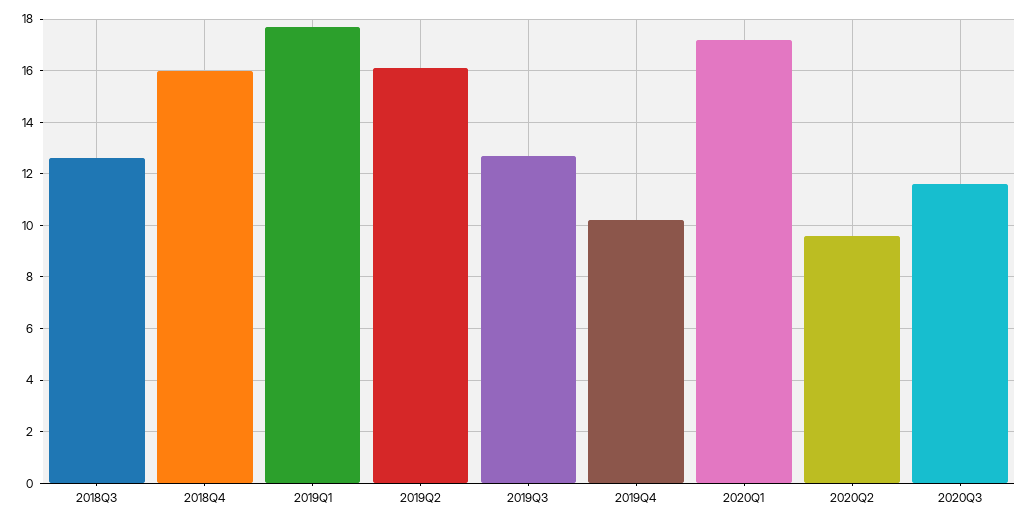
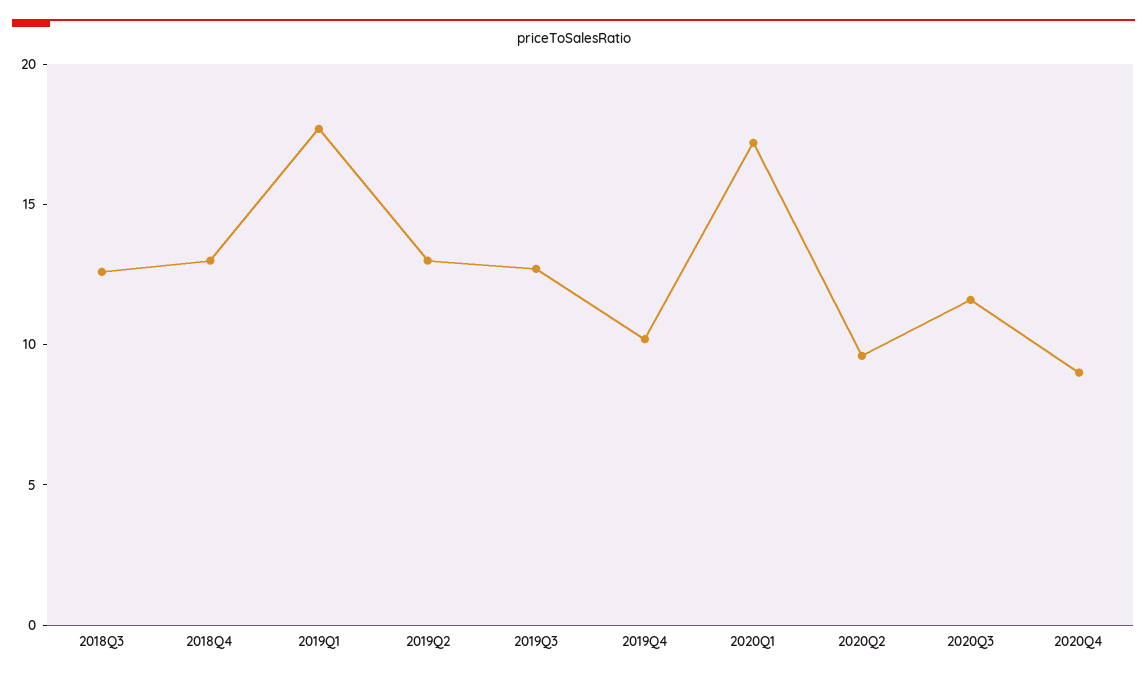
2018Q4: 16 -> 13
2019Q2: 16 -> 13
2020Q4: none -> 9

